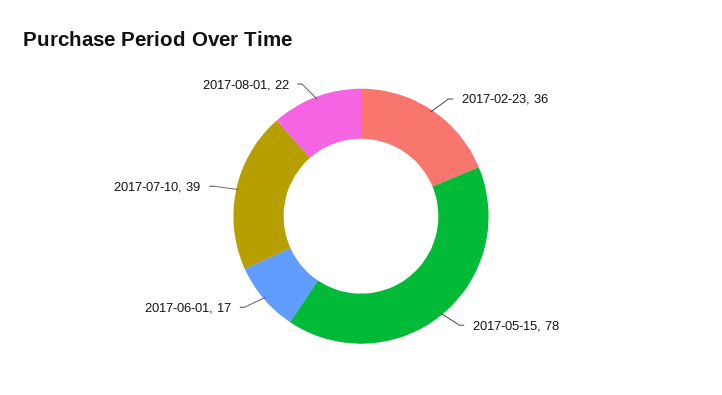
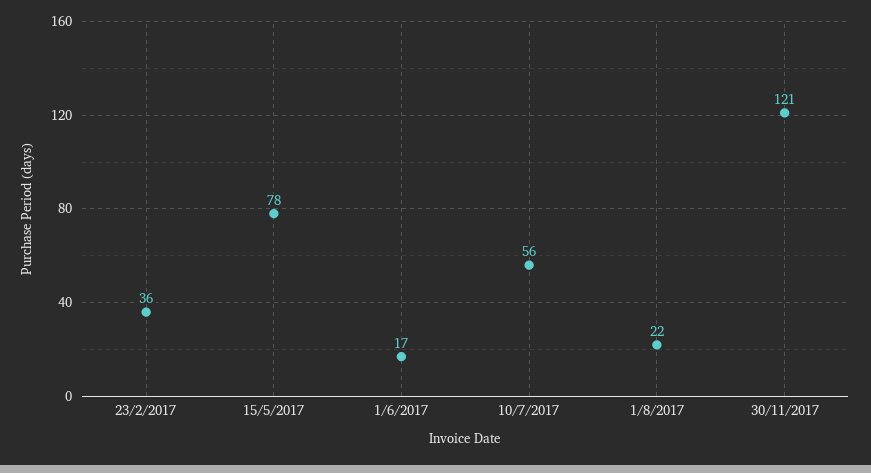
2017-07-10: 39 -> 56
30/11/2017: none -> 121

